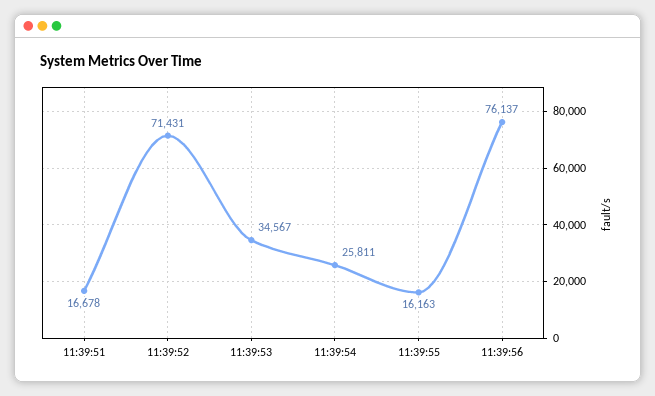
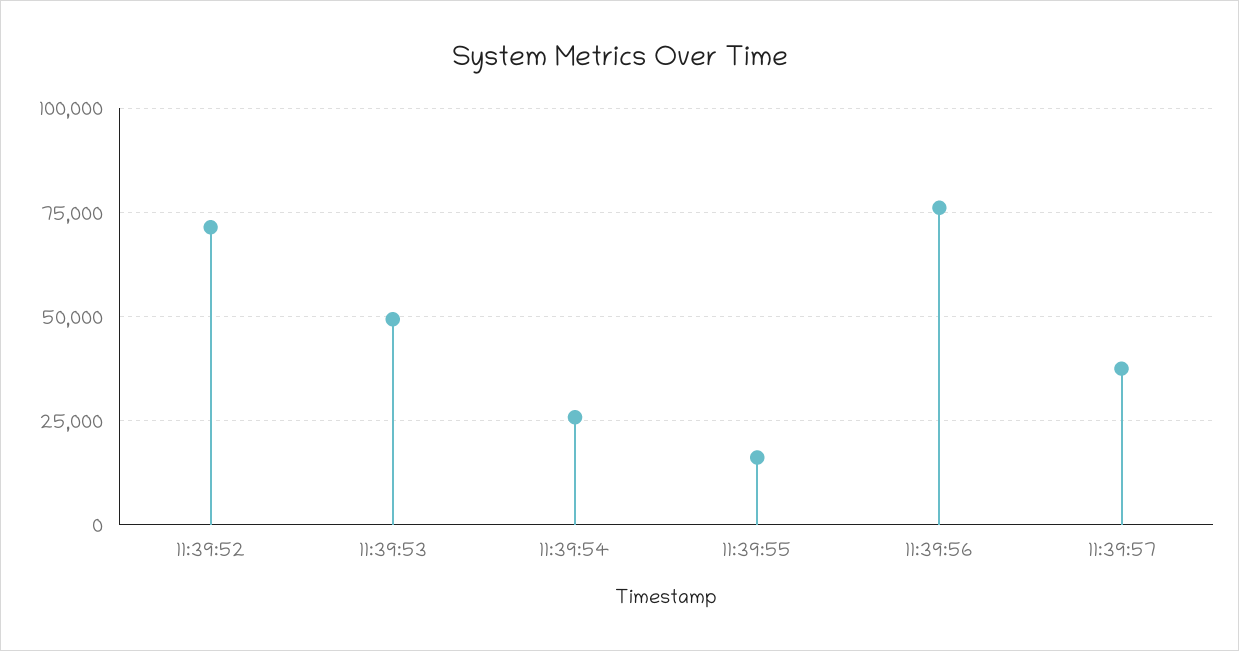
11:39:51: 16678 -> none
11:39:53: 34567 -> 50000
11:39:57: none -> 37500

